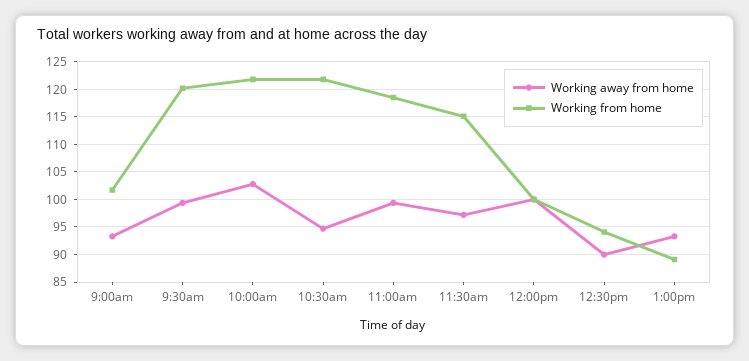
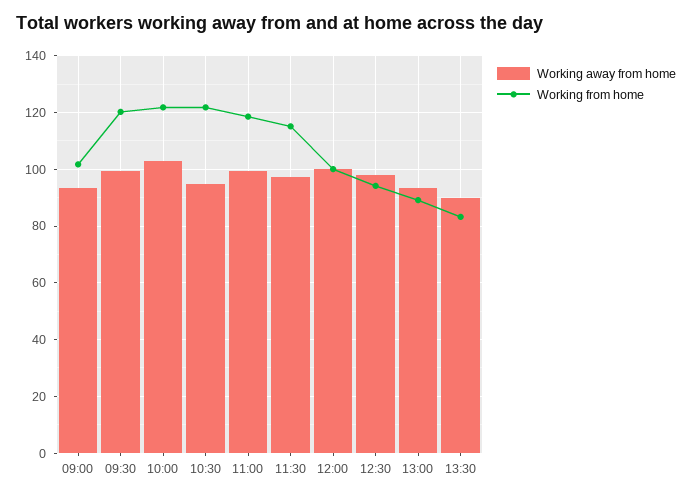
Working away from home, 12:30pm: 90 -> 97.5
Working away from home, 13:30: none -> 90
Working from home, 13:30: none -> 82.5

